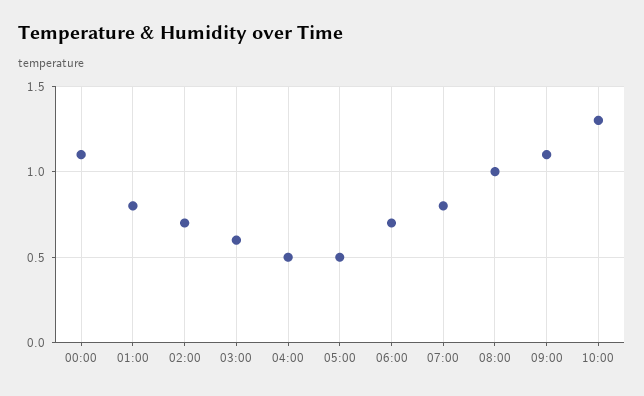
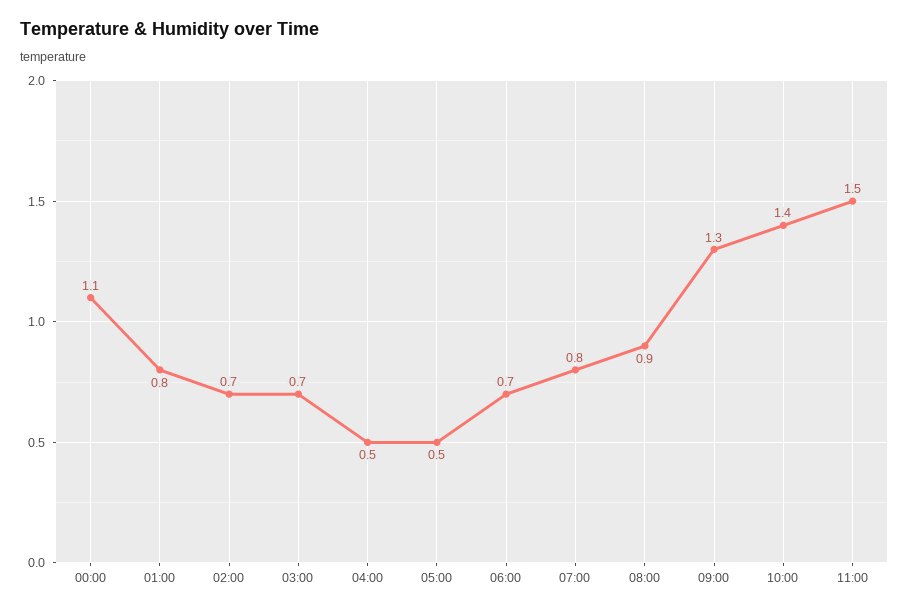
03:00: 0.6 -> 0.7
08:00: 1 -> 0.9
09:00: 1.1 -> 1.3
10:00: 1.3 -> 1.4
11:00: none -> 1.5

